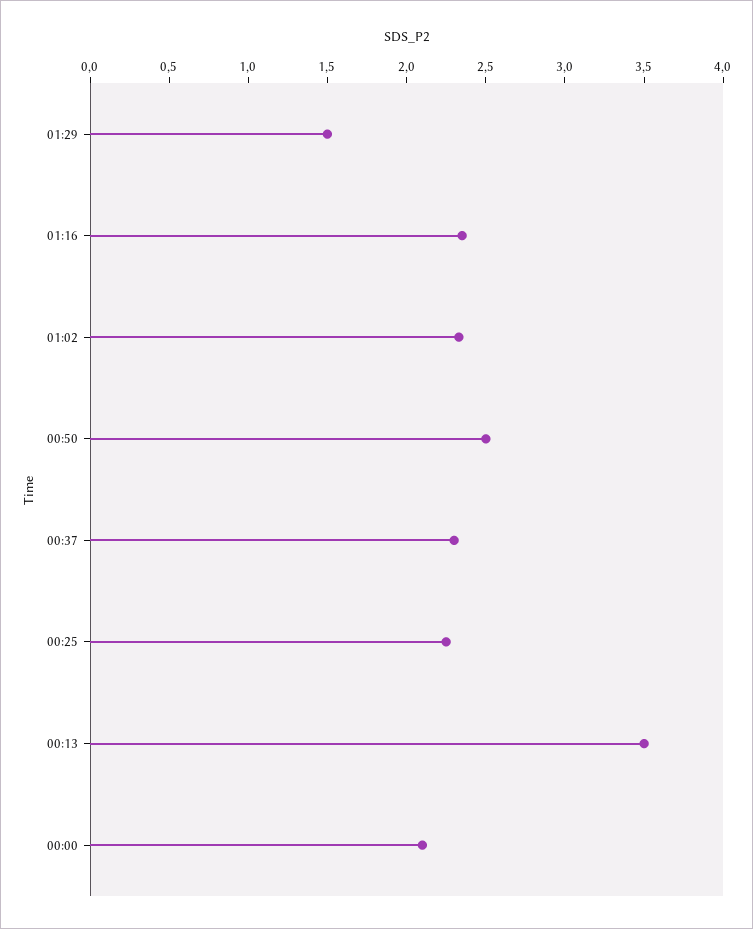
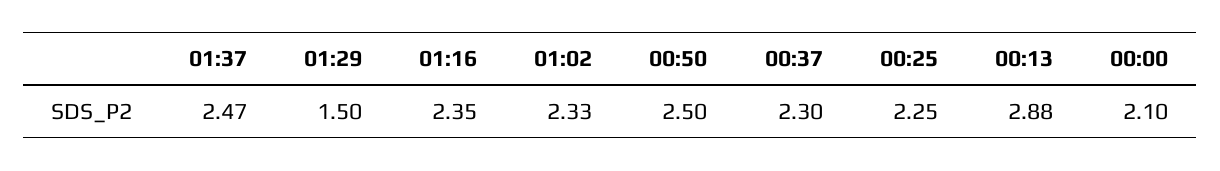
00:13: 3.5 -> 2.88
01:37: none -> 2.47

